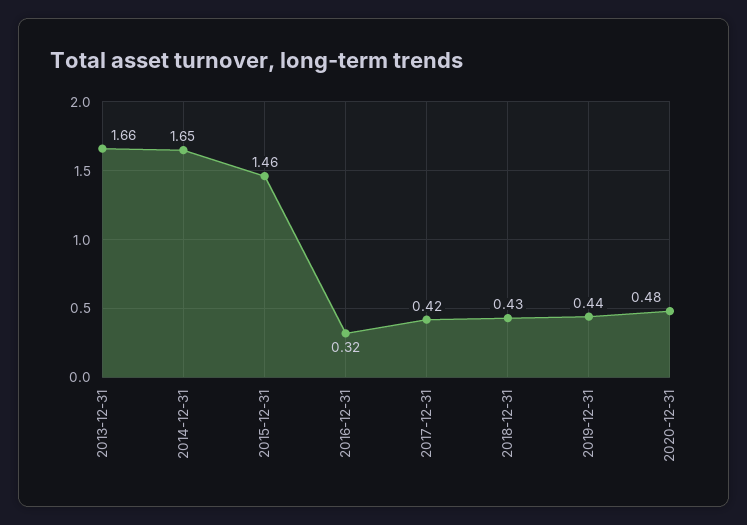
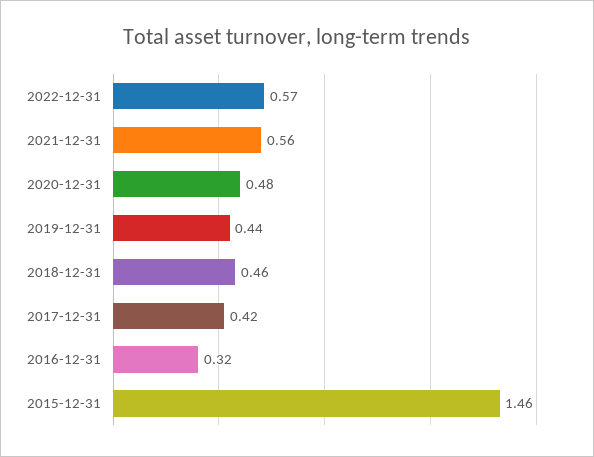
2013-12-31: 1.66 -> none
2014-12-31: 1.65 -> none
2018-12-31: 0.43 -> 0.46
2022-12-31: none -> 0.57
2021-12-31: none -> 0.56

